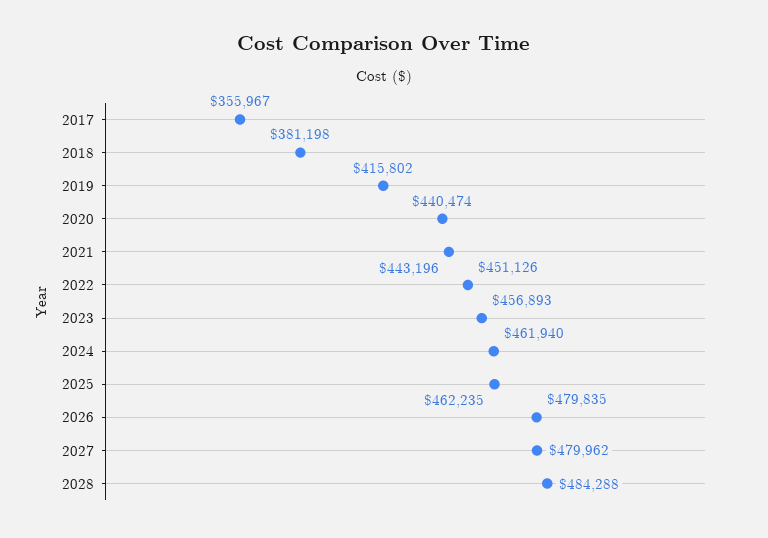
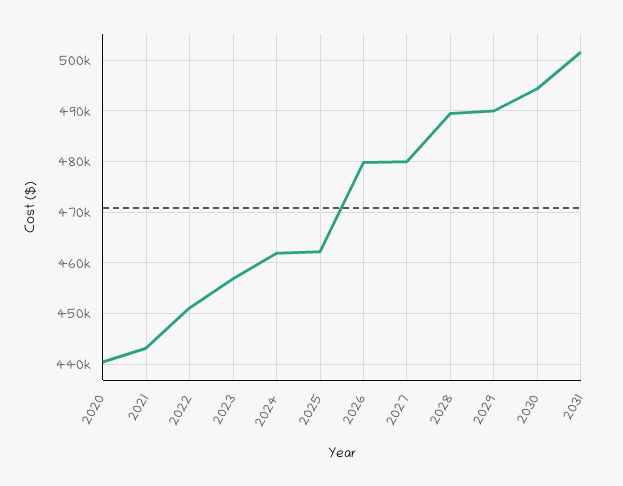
2017: 355967 -> none
2018: 381198 -> none
2019: 415802 -> none
2028: 484288 -> 490000
2029: none -> 490000
2030: none -> 494000
2031: none -> 502000

